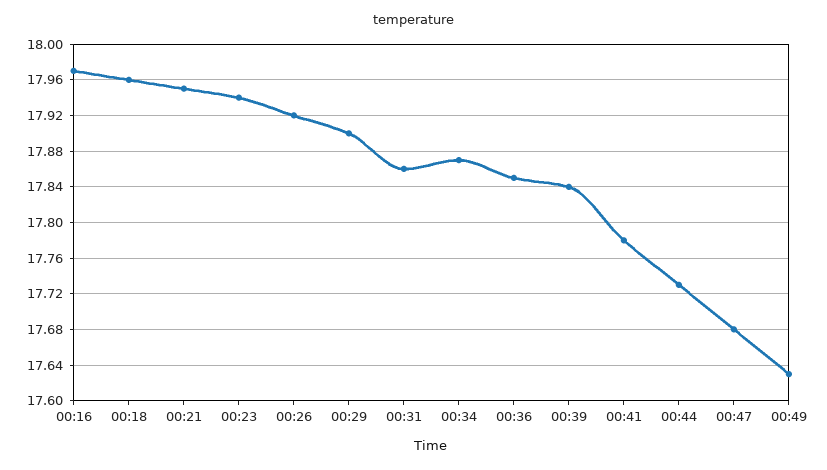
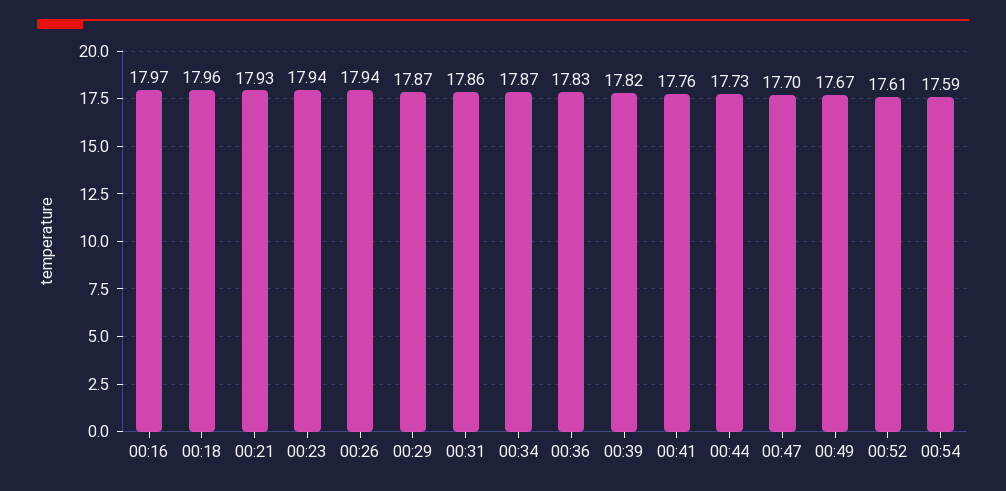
00:21: 17.95 -> 17.93
00:26: 17.92 -> 17.94
00:29: 17.9 -> 17.87
00:36: 17.85 -> 17.83
00:39: 17.84 -> 17.82
00:41: 17.78 -> 17.76
00:47: 17.68 -> 17.7
00:49: 17.63 -> 17.67
00:52: none -> 17.61
00:54: none -> 17.59

